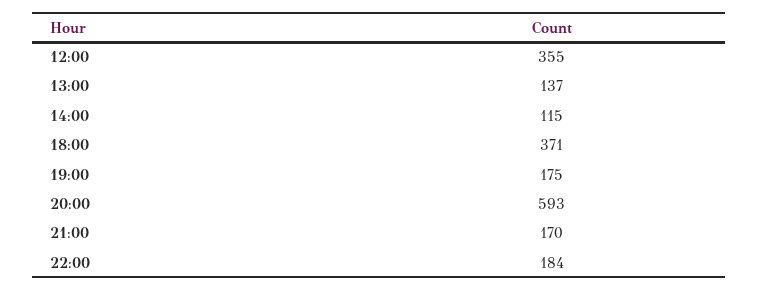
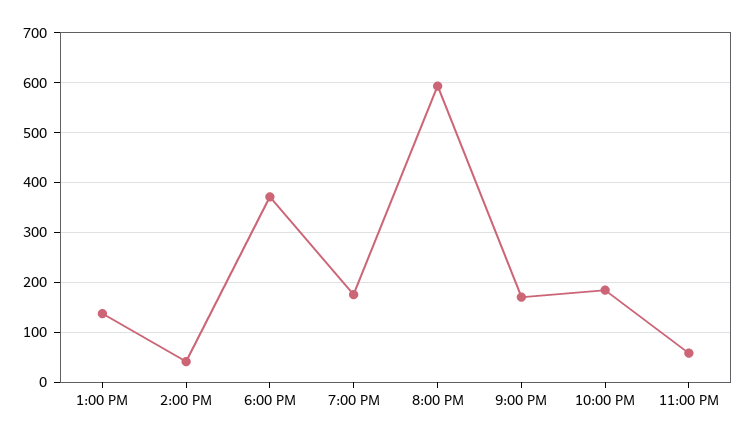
12:00: 355 -> none
14:00: 115 -> 40
11:00 PM: none -> 60

